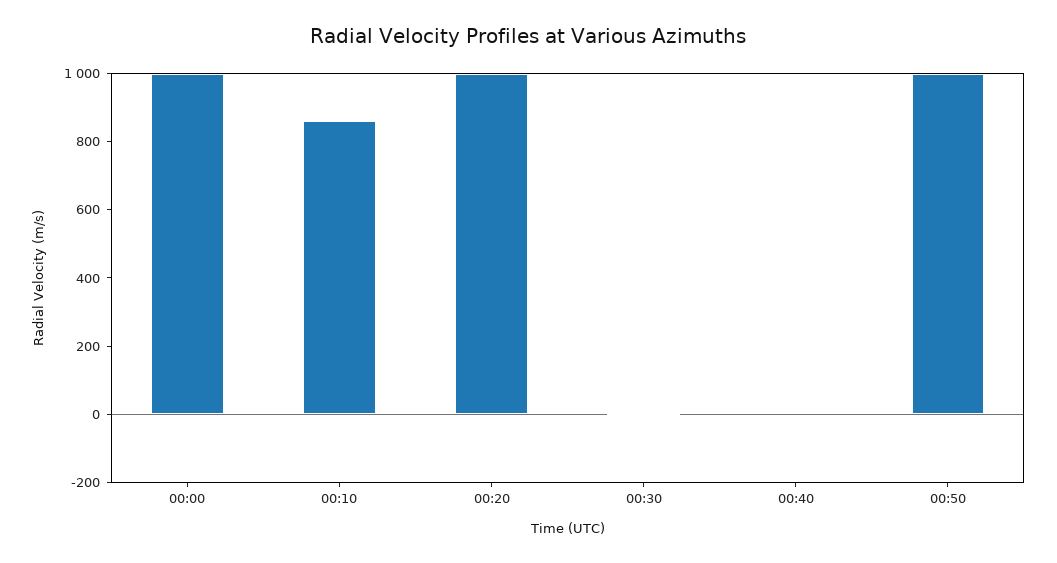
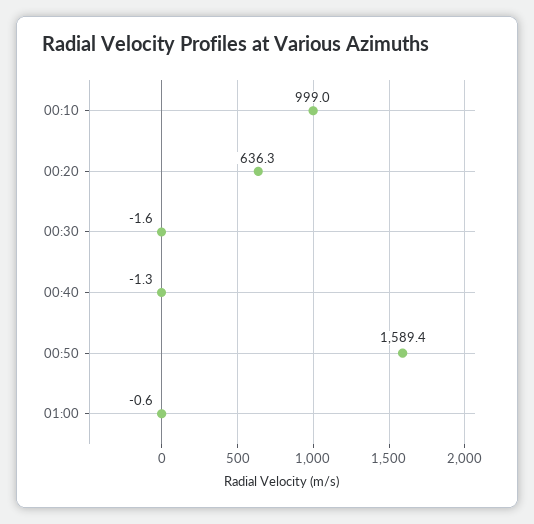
00:00: 1000 -> none
00:10: 850 -> 999
00:20: 1000 -> 636.3
00:50: 1000 -> 1589.4
01:00: none -> -0.6

